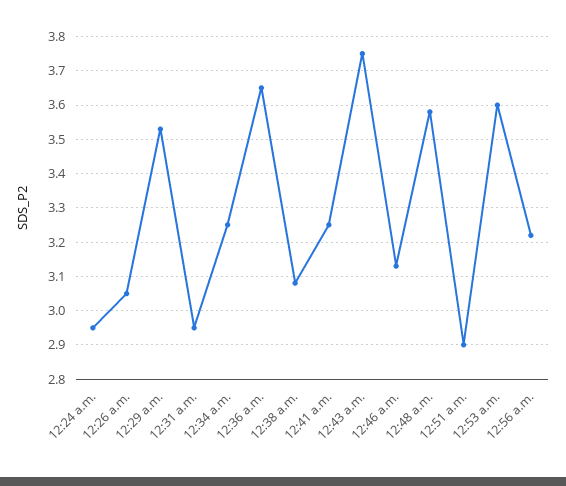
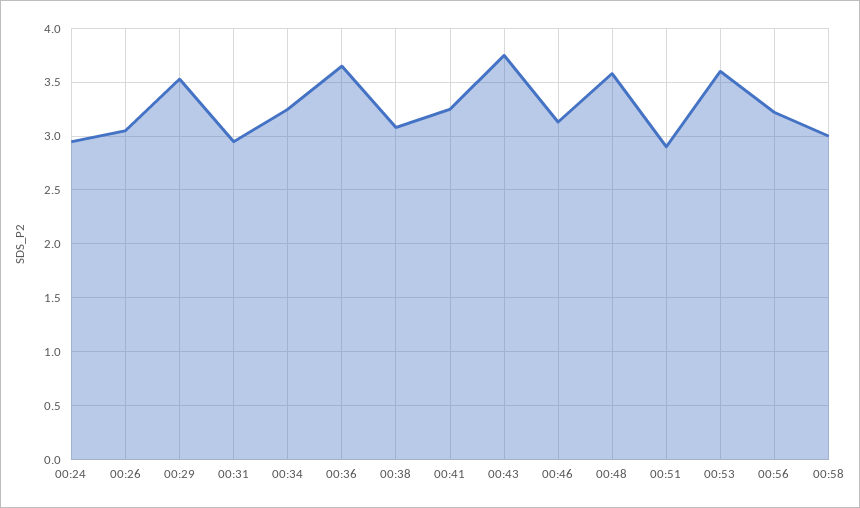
00:58: none -> 3

